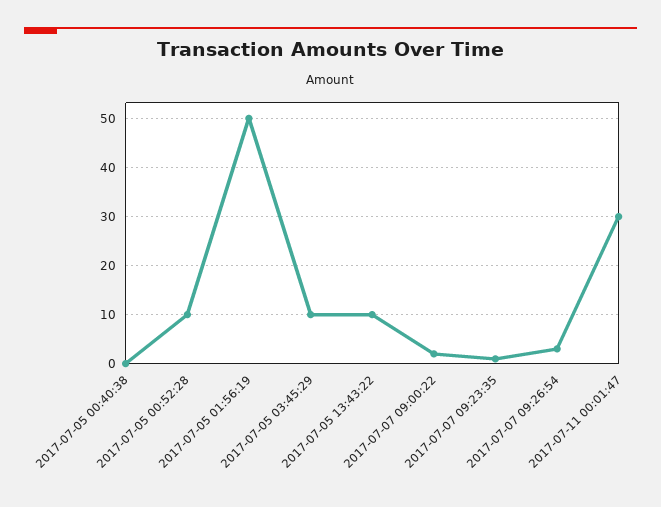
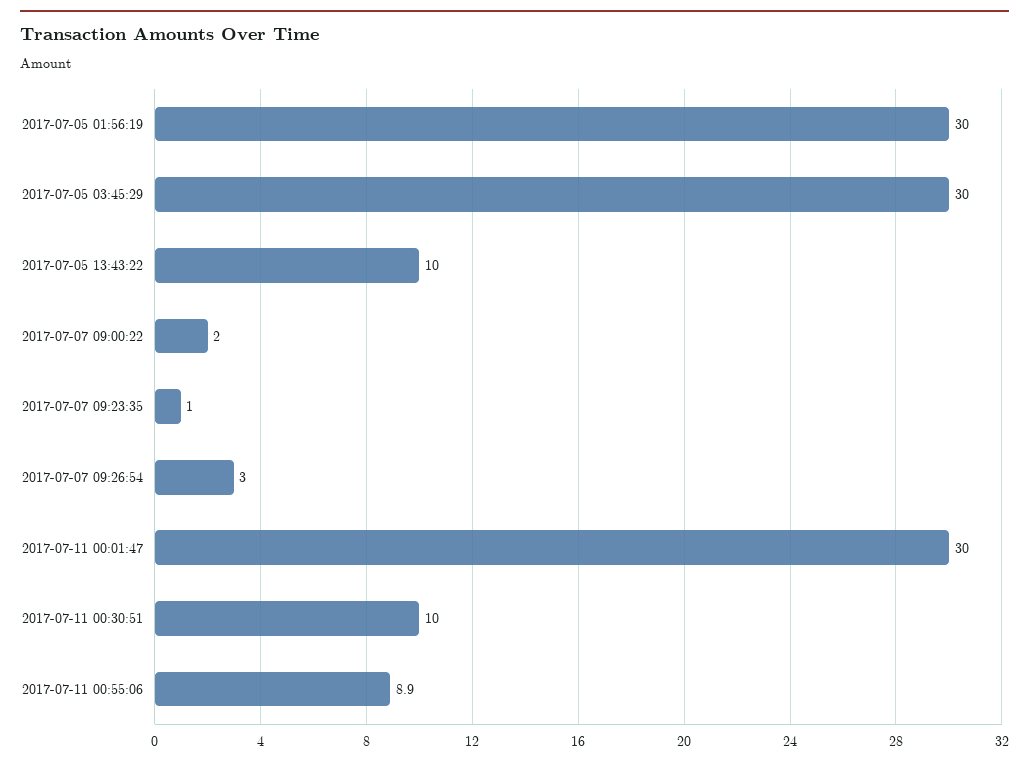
2017-07-05 00:40:38: 0 -> none
2017-07-05 00:52:28: 10 -> none
2017-07-05 01:56:19: 50 -> 30
2017-07-05 03:45:29: 10 -> 30
2017-07-11 00:30:51: none -> 10
2017-07-11 00:55:06: none -> 8.9

